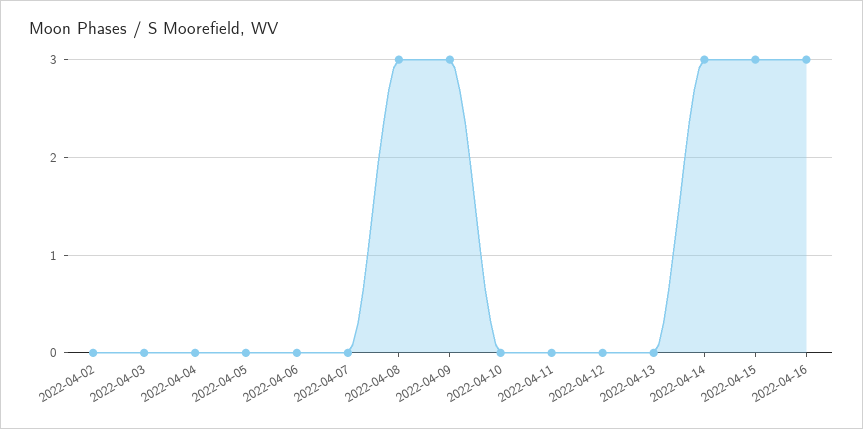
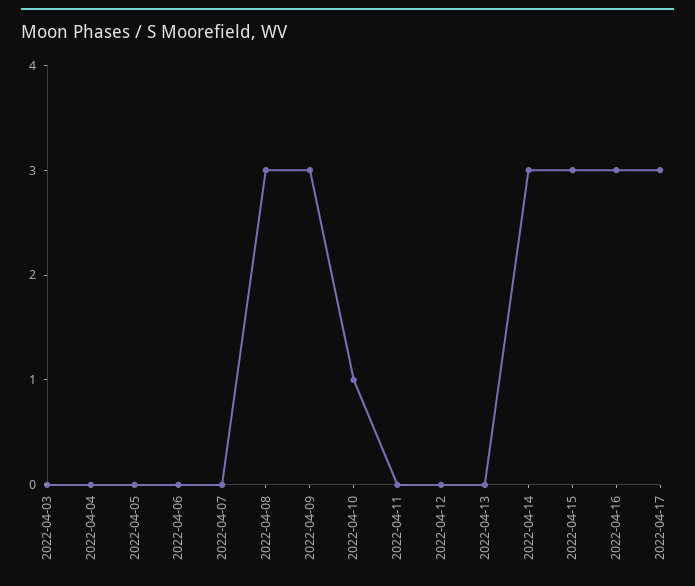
2022-04-02: 0 -> none
2022-04-10: 0 -> 1
2022-04-17: none -> 3

